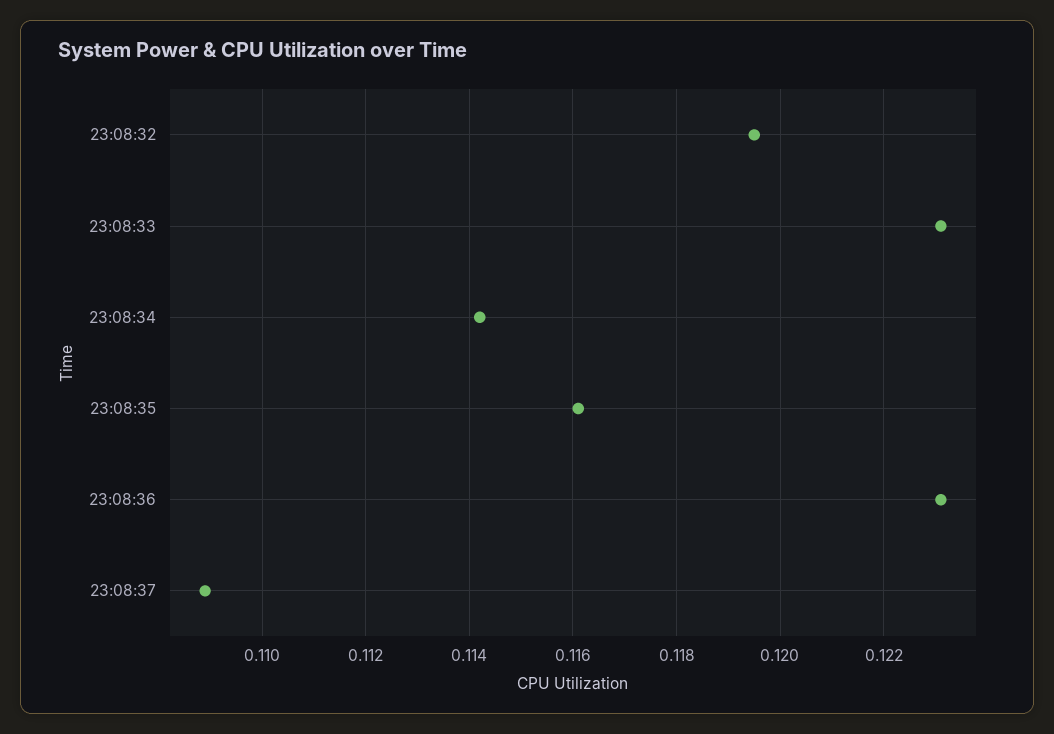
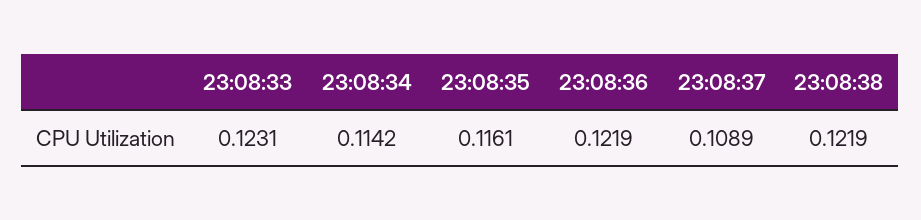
23:08:32: 0.1195 -> none
23:08:36: 0.123 -> 0.1219
23:08:38: none -> 0.1219

